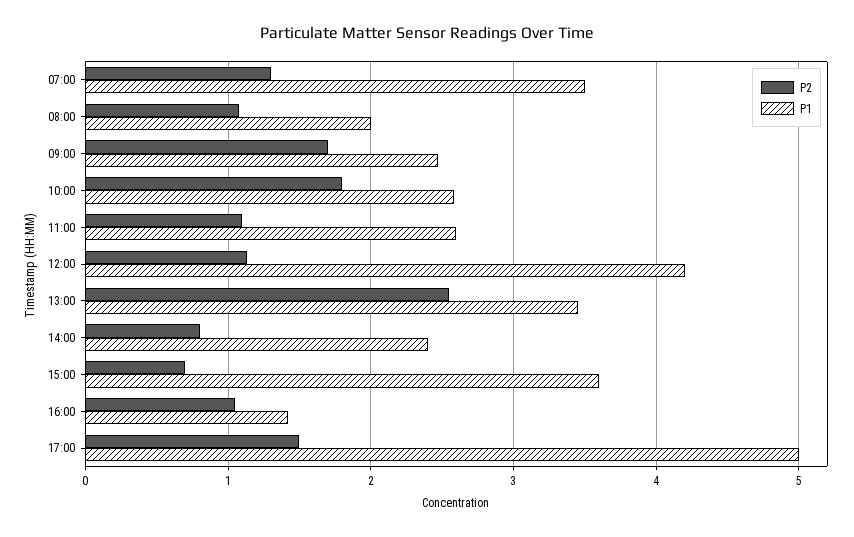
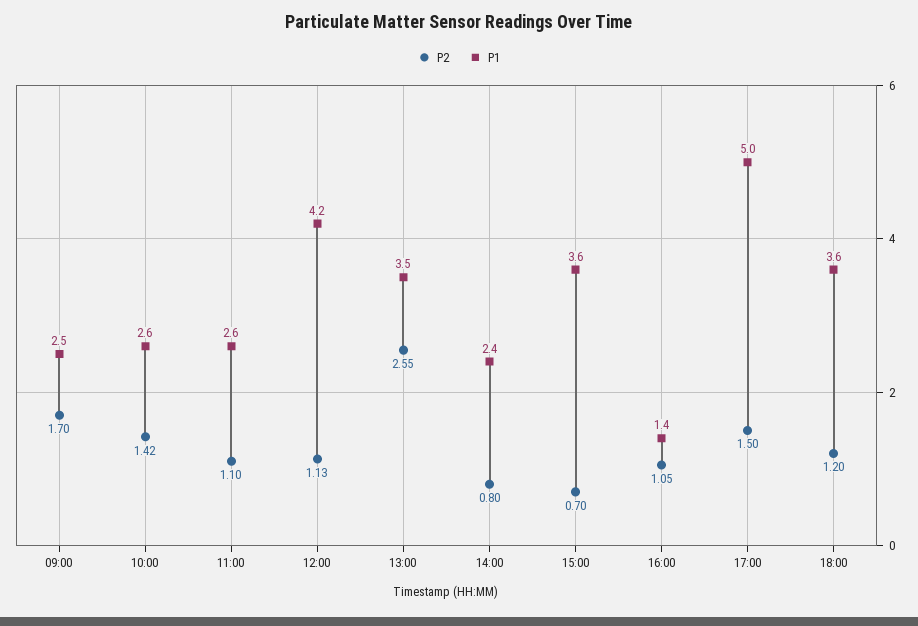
P2, 07:00: 1.3 -> none
P1, 07:00: 3.5 -> none
P2, 08:00: 1.1 -> none
P1, 08:00: 2 -> none
P2, 10:00: 1.8 -> 1.42
P2, 18:00: none -> 1.2
P1, 18:00: none -> 3.6

